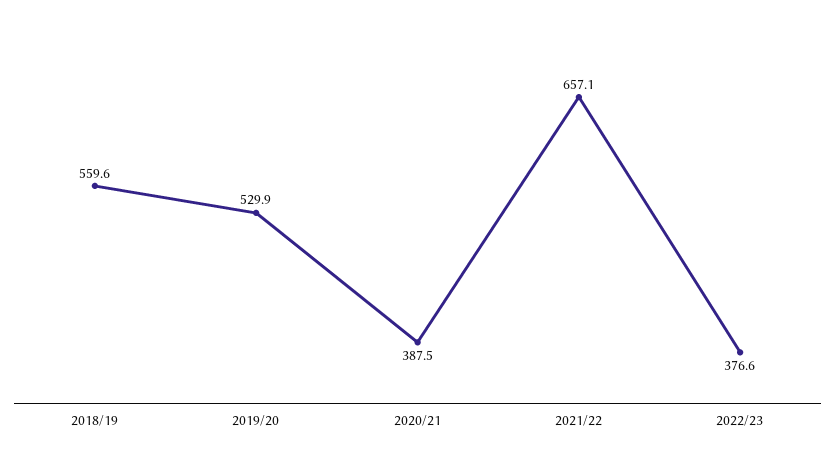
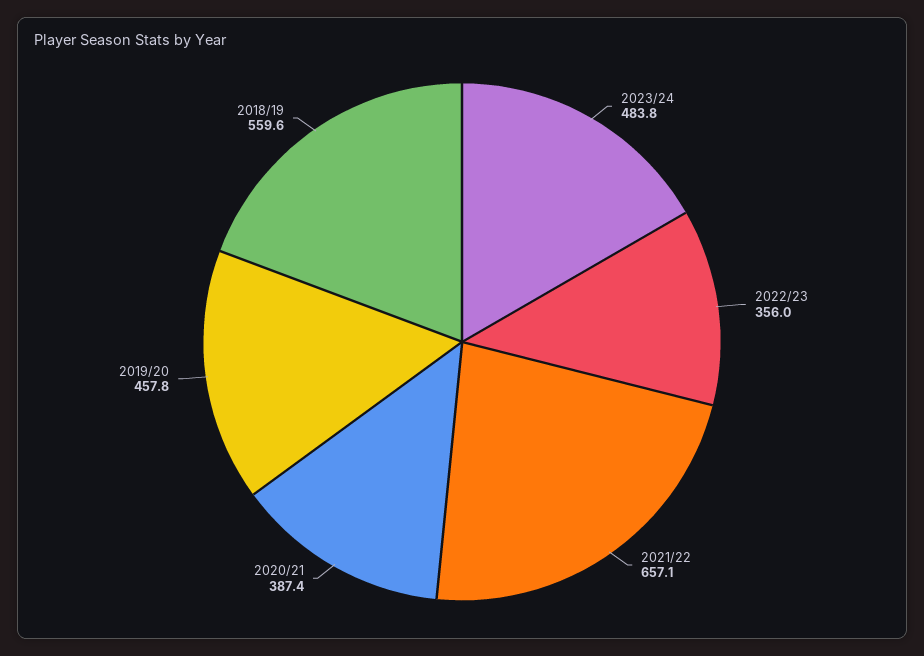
2019/20: 529.9 -> 457.8
2020/21: 387.5 -> 387.4
2022/23: 376.6 -> 356
2023/24: none -> 483.8

